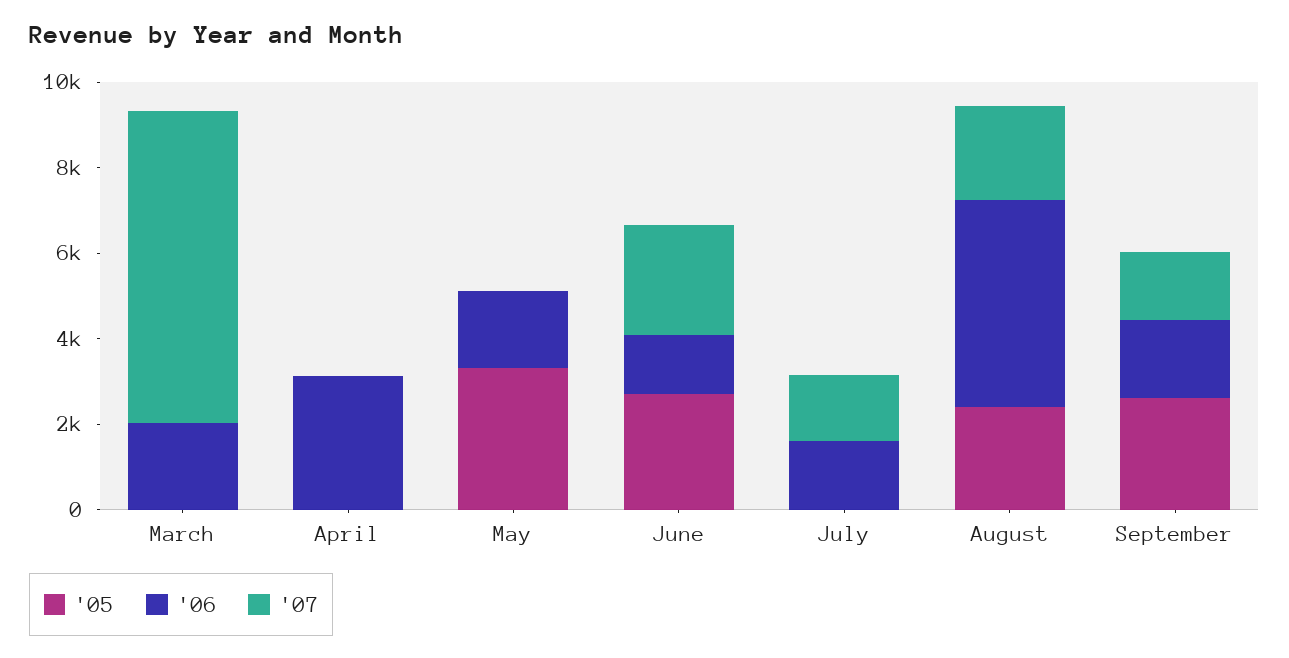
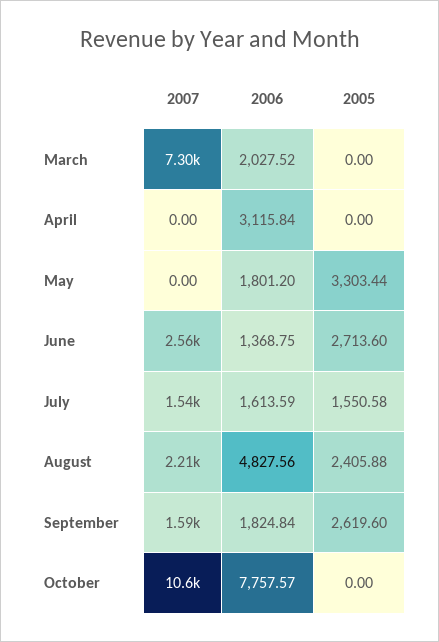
'05, July: 0 -> 1550.58
'07, October: none -> 10600
'06, October: none -> 7757.57
'05, October: none -> 0

